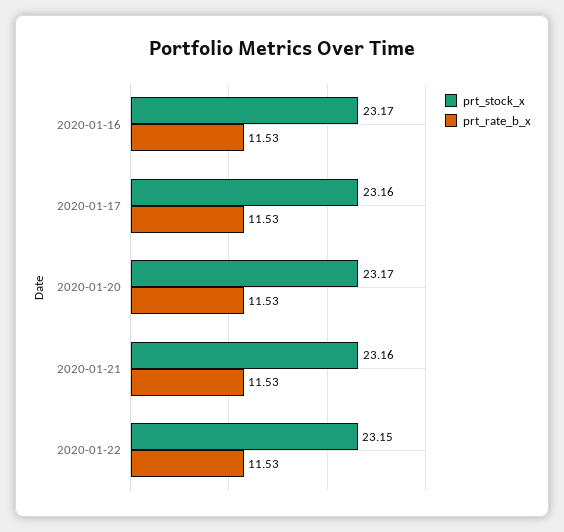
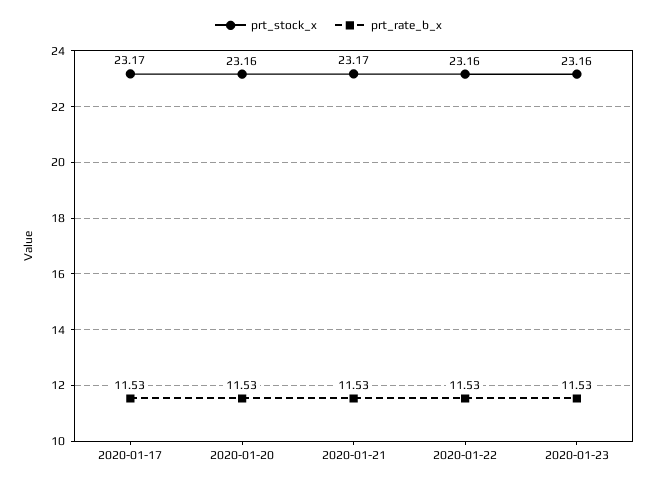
prt_stock_x, 2020-01-16: 23.17 -> none
prt_rate_b_x, 2020-01-16: 11.53 -> none
prt_stock_x, 2020-01-17: 23.16 -> 23.17
prt_stock_x, 2020-01-20: 23.17 -> 23.16
prt_stock_x, 2020-01-21: 23.16 -> 23.17
prt_stock_x, 2020-01-22: 23.15 -> 23.16
prt_stock_x, 2020-01-23: none -> 23.16
prt_rate_b_x, 2020-01-23: none -> 11.53

